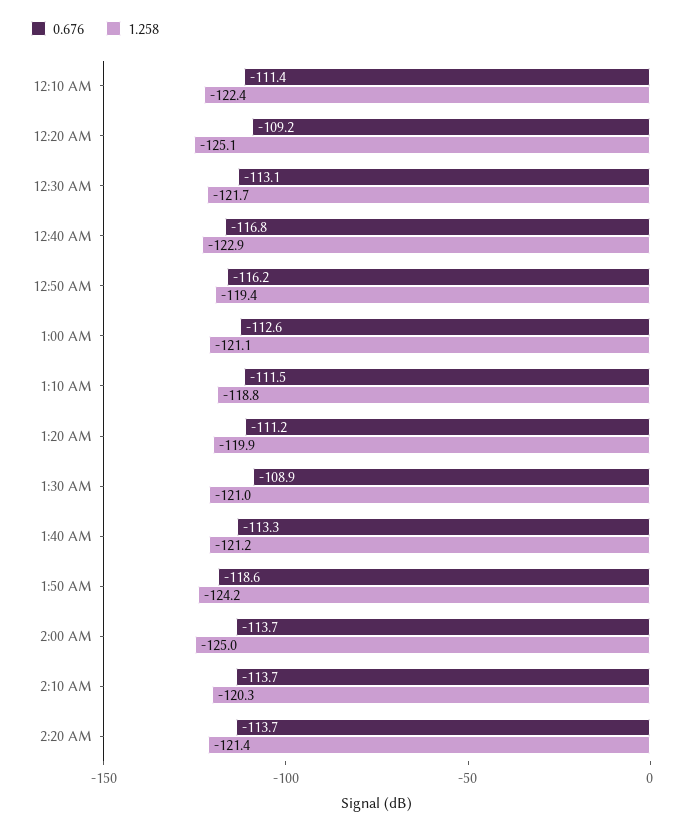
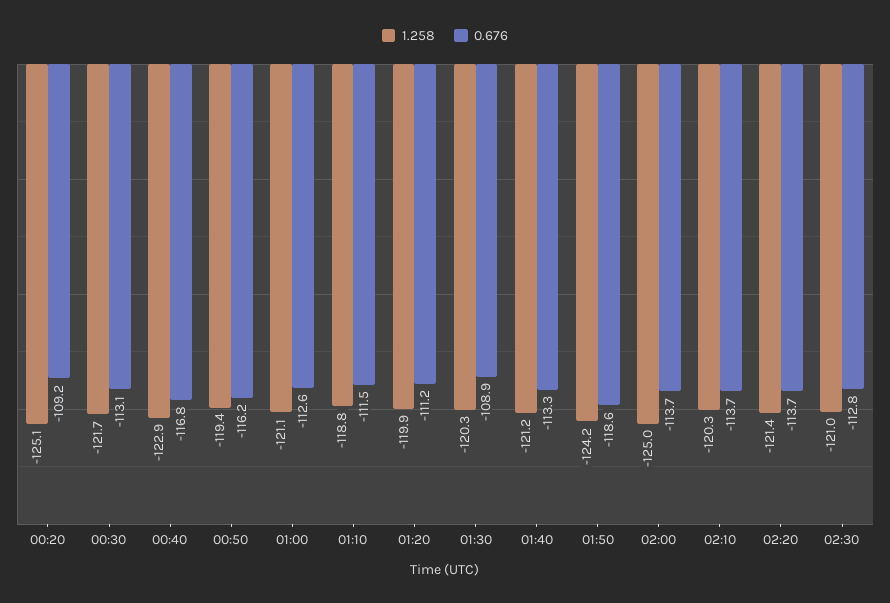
0.676, 12:10 AM: -111.4 -> none
1.258, 12:10 AM: -122.4 -> none
1.258, 1:30 AM: -121 -> -120.3
1.258, 02:30: none -> -121
0.676, 02:30: none -> -112.8

